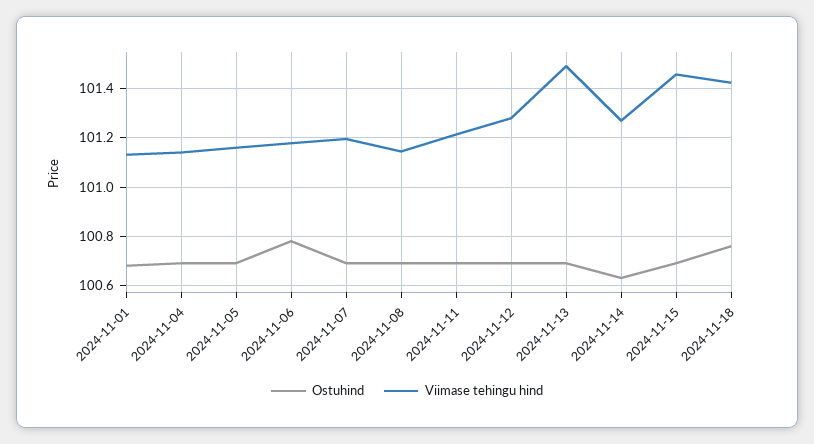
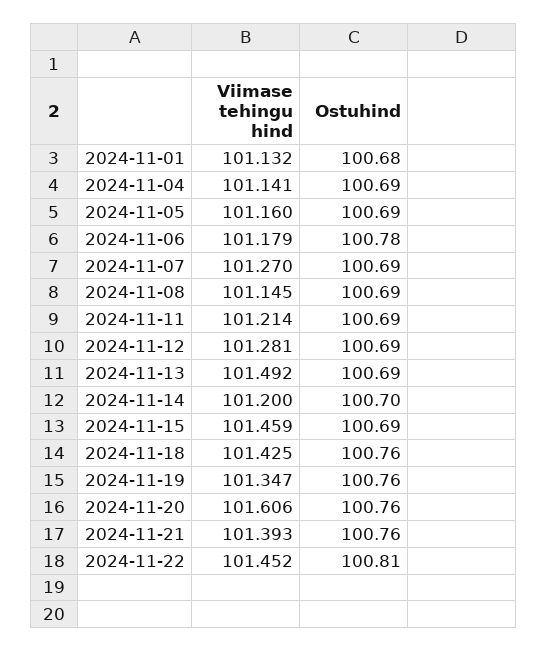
Viimase tehingu hind, 2024-11-07: 101.2 -> 101.27
Ostuhind, 2024-11-14: 100.625 -> 100.7
Viimase tehingu hind, 2024-11-14: 101.275 -> 101.2
Viimase tehingu hind, 2024-11-19: none -> 101.347
Ostuhind, 2024-11-19: none -> 100.76
Viimase tehingu hind, 2024-11-20: none -> 101.606
Ostuhind, 2024-11-20: none -> 100.76
Viimase tehingu hind, 2024-11-21: none -> 101.393
Ostuhind, 2024-11-21: none -> 100.76
Viimase tehingu hind, 2024-11-22: none -> 101.452
Ostuhind, 2024-11-22: none -> 100.81

